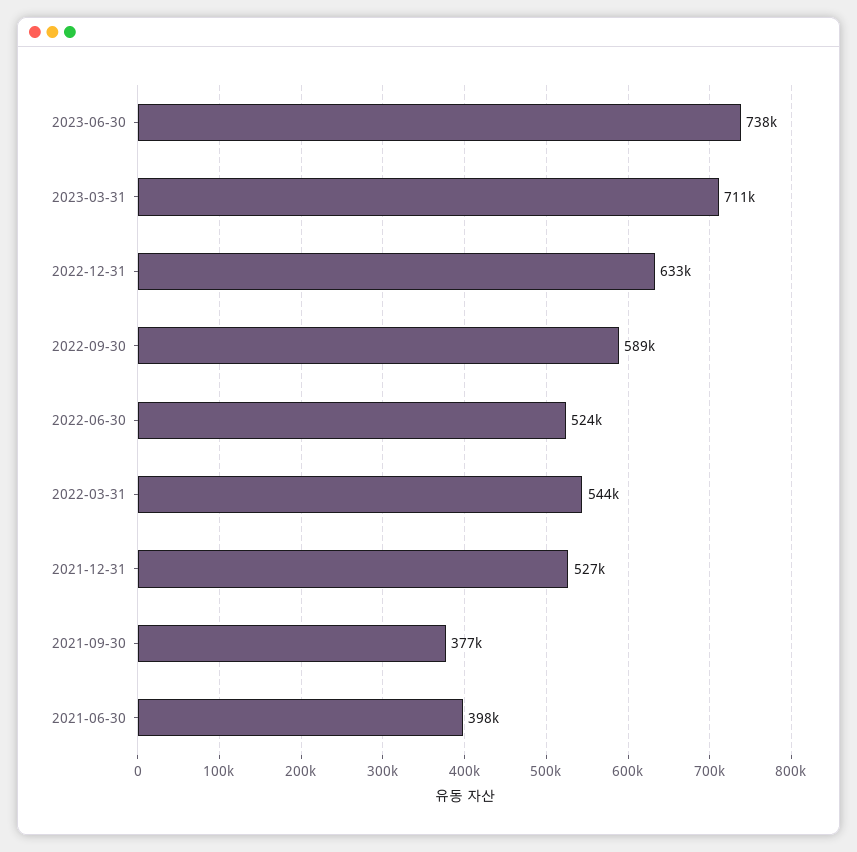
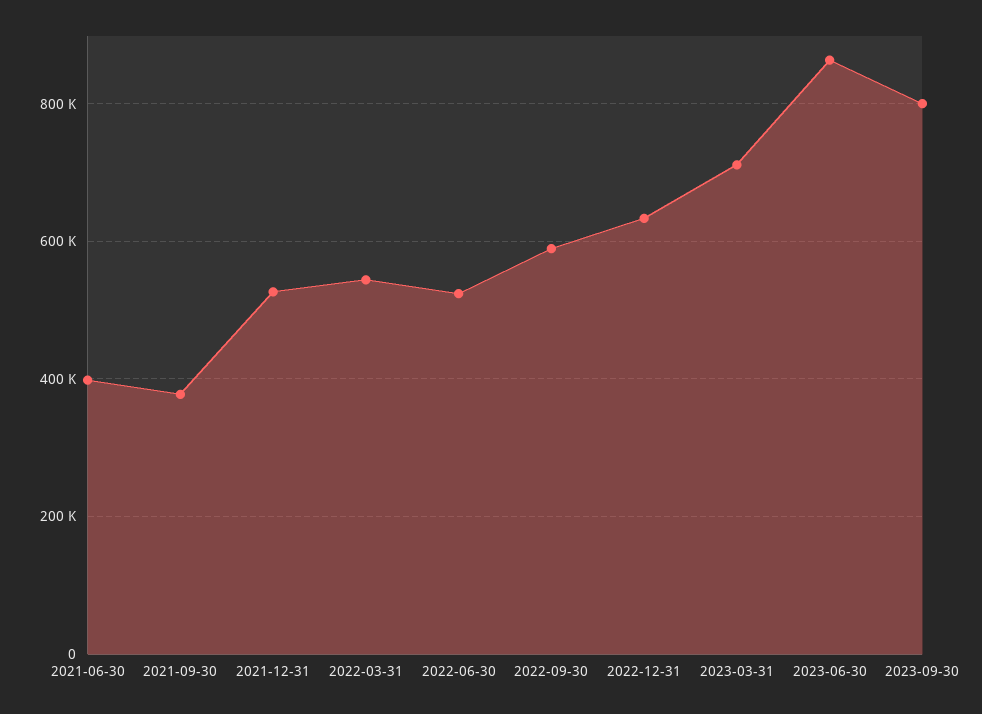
2023-06-30: 738000 -> 860000
2023-09-30: none -> 800000

